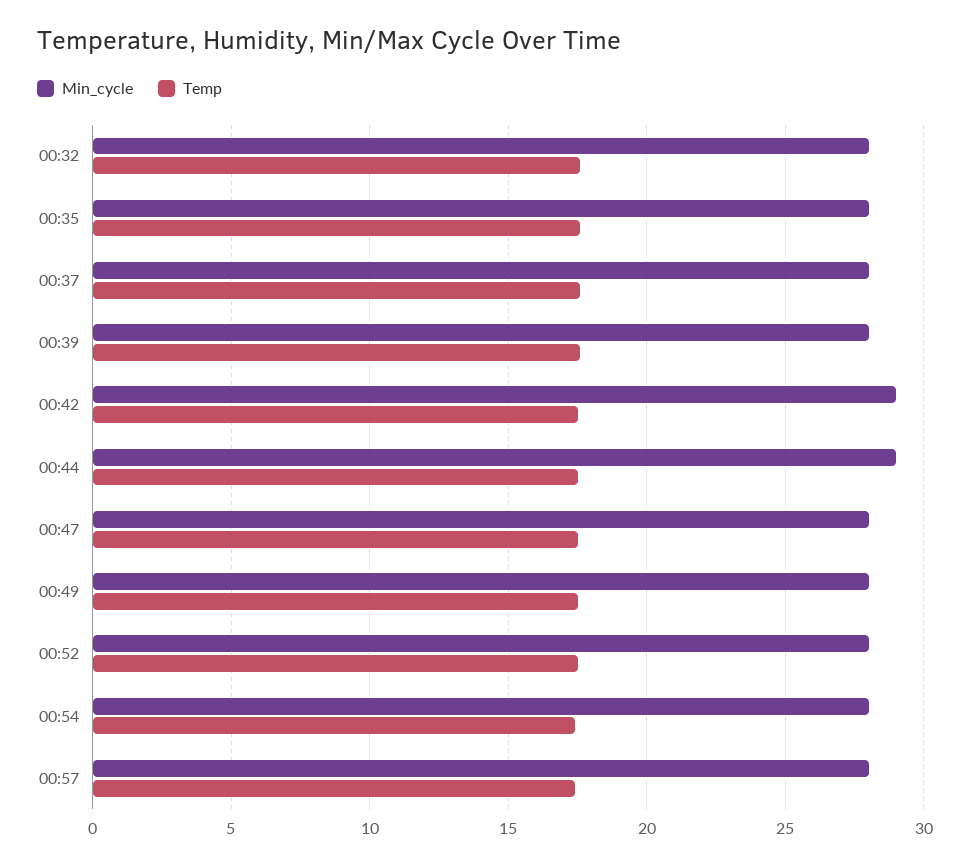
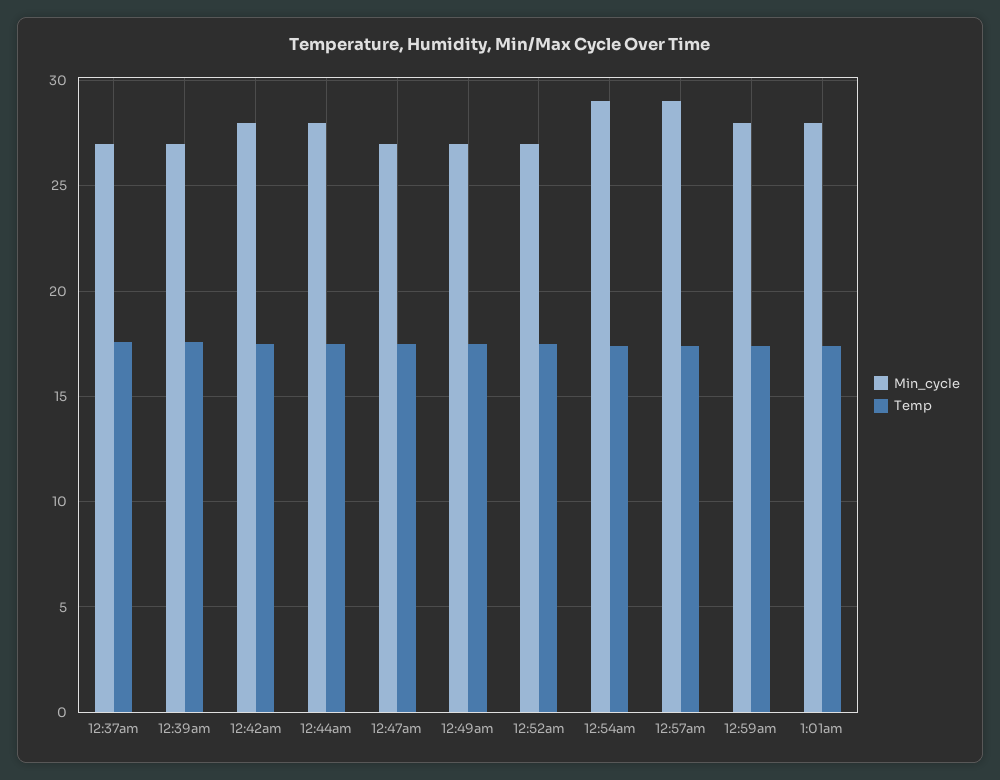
Min_cycle, 00:32: 28 -> none
Temp, 00:32: 17.5 -> none
Min_cycle, 00:35: 28 -> none
Temp, 00:35: 17.5 -> none
Min_cycle, 00:37: 28 -> 27
Min_cycle, 00:39: 28 -> 27
Min_cycle, 00:42: 29 -> 28
Min_cycle, 00:44: 29 -> 28
Min_cycle, 00:47: 28 -> 27
Min_cycle, 00:49: 28 -> 27
Min_cycle, 00:52: 28 -> 27
Min_cycle, 00:54: 28 -> 29
Min_cycle, 00:57: 28 -> 29
Min_cycle, 12:59am: none -> 28
Temp, 12:59am: none -> 17.5
Min_cycle, 1:01am: none -> 28
Temp, 1:01am: none -> 17.5

